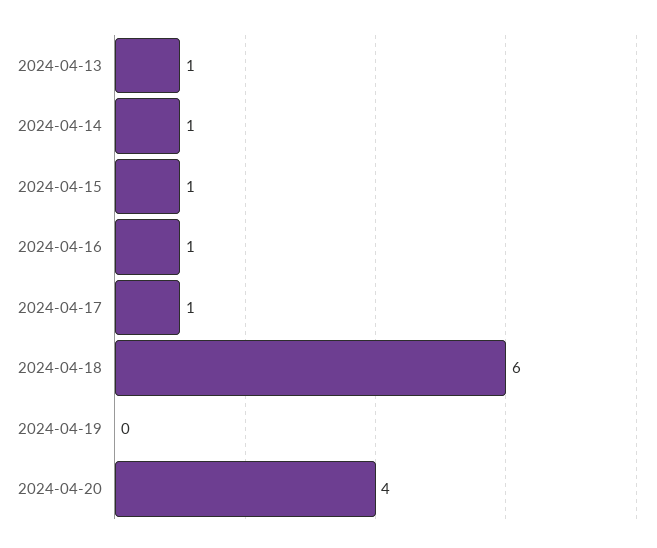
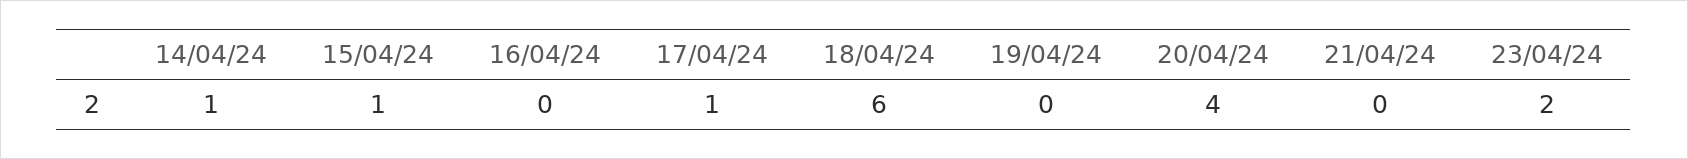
2024-04-13: 1 -> none
2024-04-16: 1 -> 0
21/04/24: none -> 0
23/04/24: none -> 2

